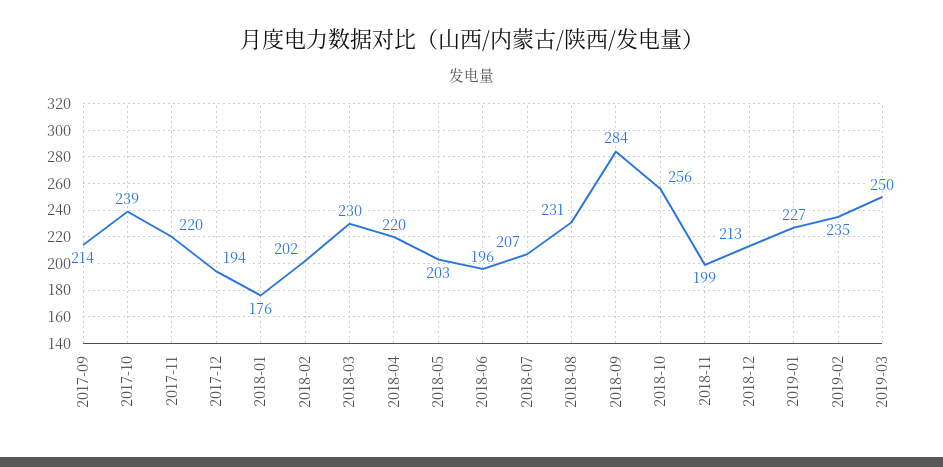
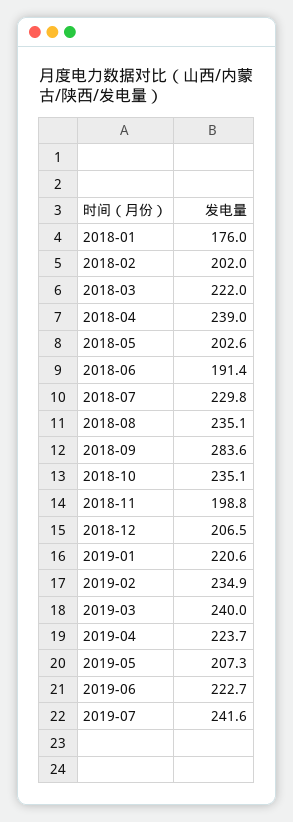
2017-09: 214 -> none
2017-10: 239 -> none
2017-11: 220 -> none
2017-12: 194 -> none
2018-03: 230 -> 222
2018-04: 220 -> 239
2018-06: 196 -> 191.4
2018-07: 207 -> 229.8
2018-08: 231 -> 235.1
2018-10: 256 -> 235.1
2018-12: 213 -> 206.5
2019-01: 227 -> 220.6
2019-03: 250 -> 240
2019-04: none -> 223.7
2019-05: none -> 207.3
2019-06: none -> 222.7
2019-07: none -> 241.6

